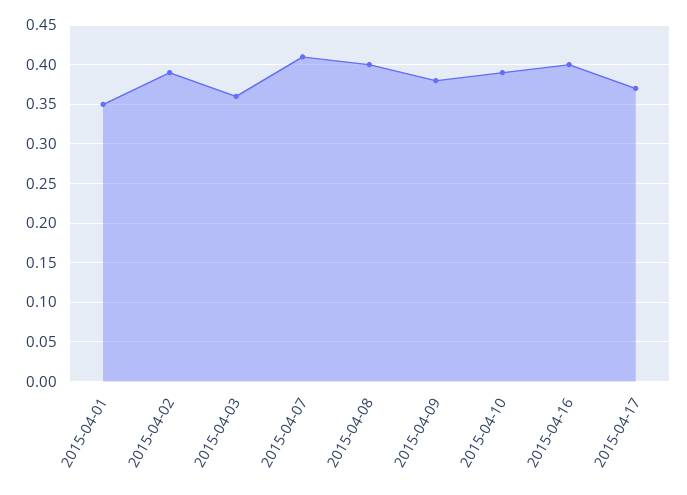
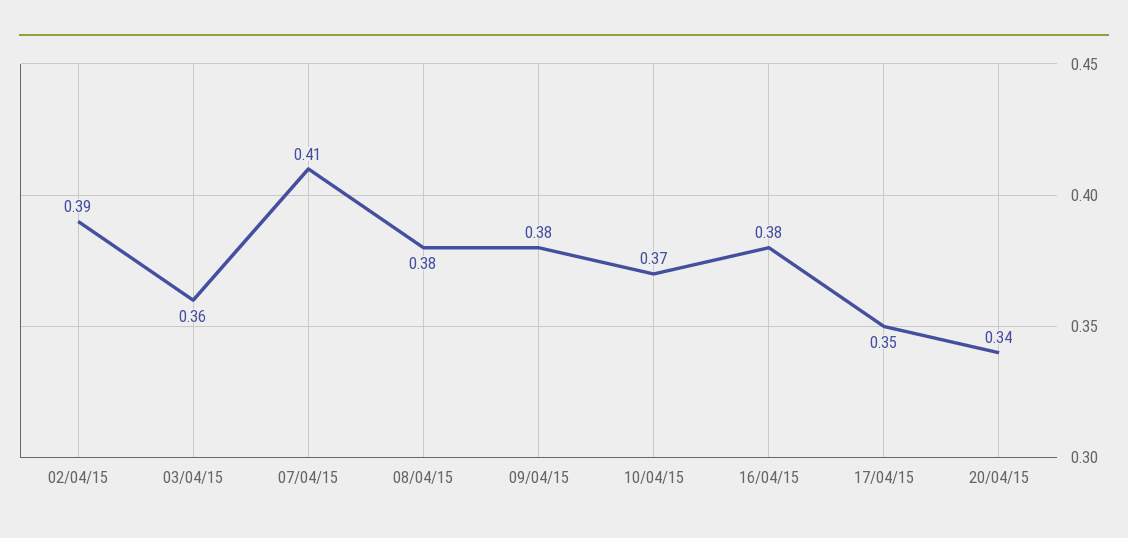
2015-04-01: 0.35 -> none
2015-04-08: 0.4 -> 0.38
2015-04-10: 0.39 -> 0.37
2015-04-16: 0.4 -> 0.38
2015-04-17: 0.37 -> 0.35
20/04/15: none -> 0.34

